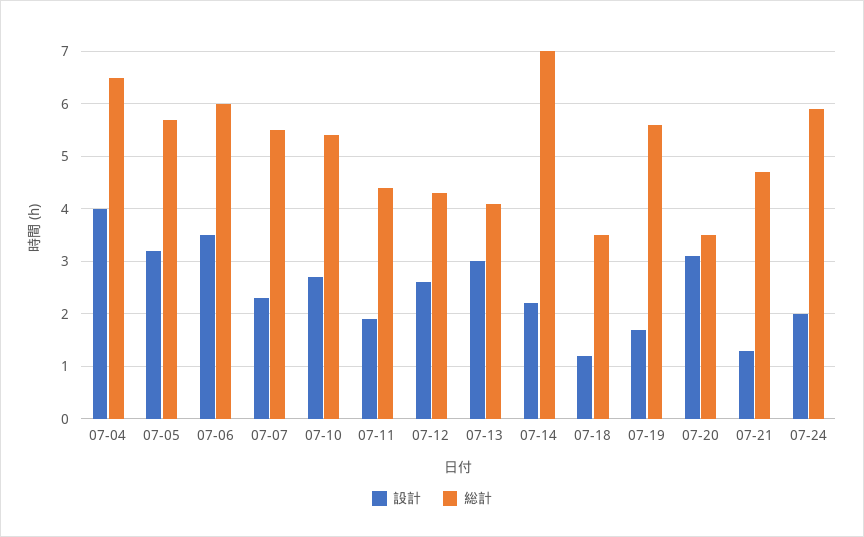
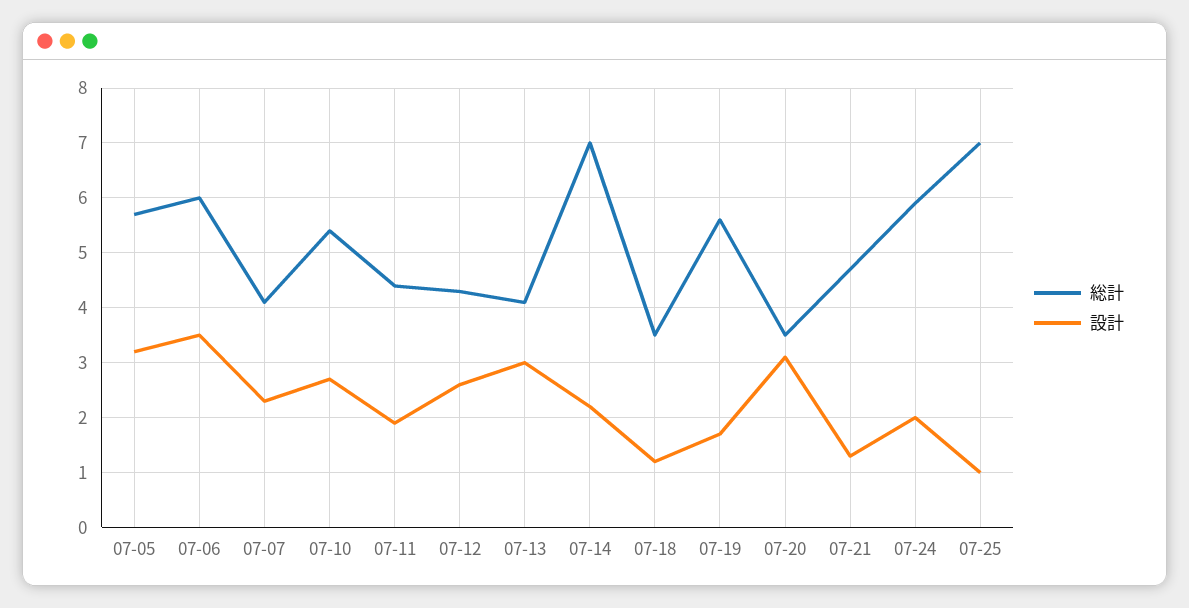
設計, 07-04: 4 -> none
総計, 07-04: 6.5 -> none
総計, 07-07: 5.5 -> 4
総計, 07-25: none -> 7
設計, 07-25: none -> 1

